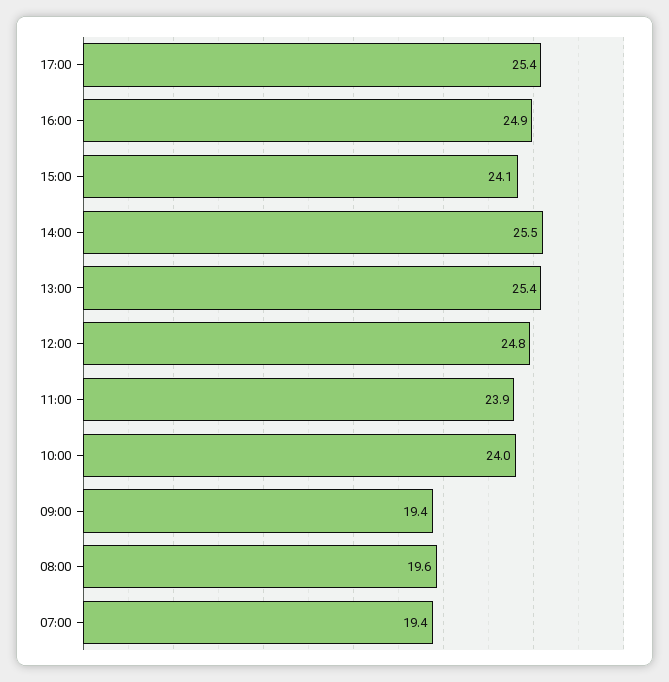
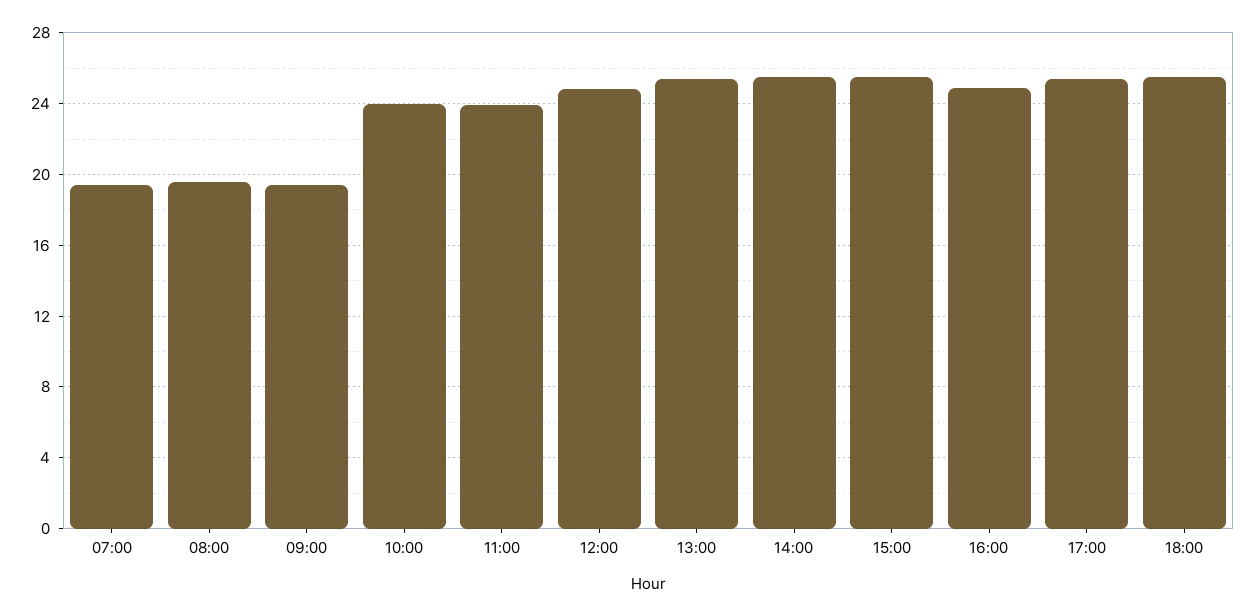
15:00: 24.1 -> 25.5
18:00: none -> 25.5

